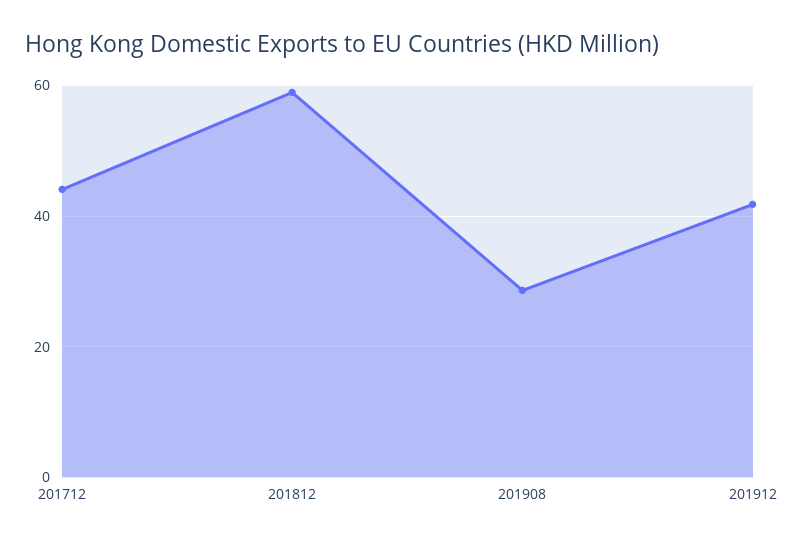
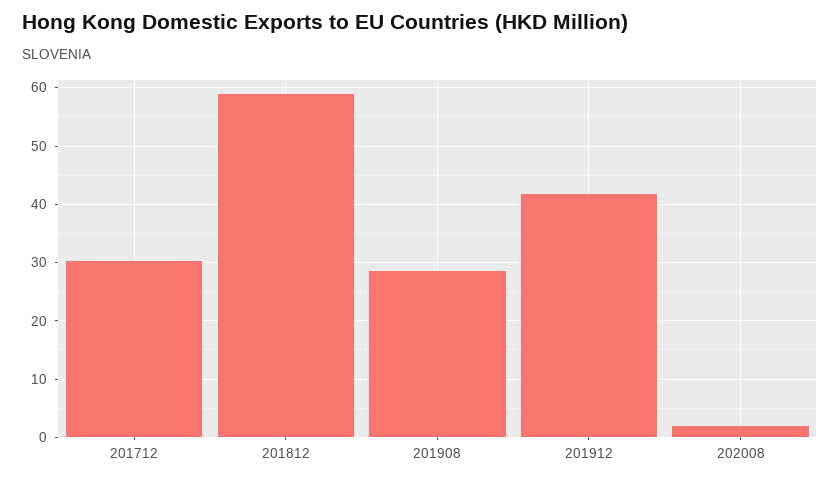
201712: 44 -> 30
202008: none -> 2

